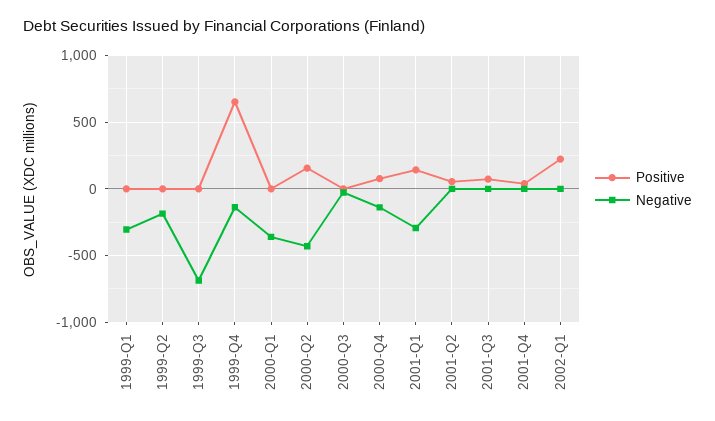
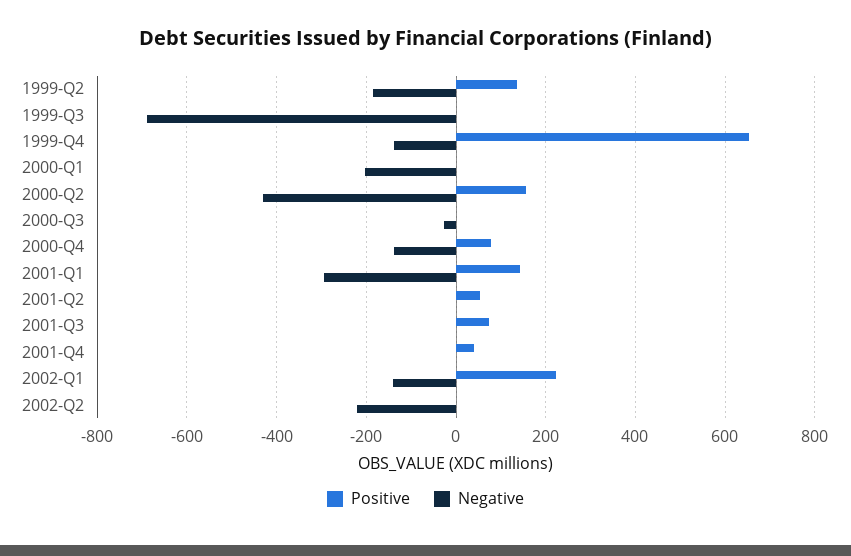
Positive, 1999-Q1: 0 -> none
Negative, 1999-Q1: -300 -> none
Positive, 1999-Q2: 0 -> 140
Negative, 2000-Q1: -350 -> -200
Negative, 2002-Q1: 0 -> -140
Positive, 2002-Q2: none -> 0
Negative, 2002-Q2: none -> -220

